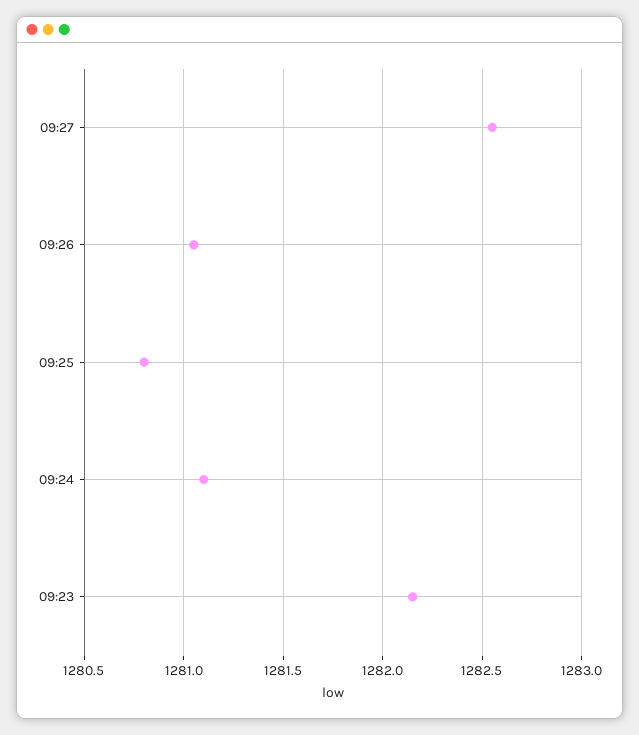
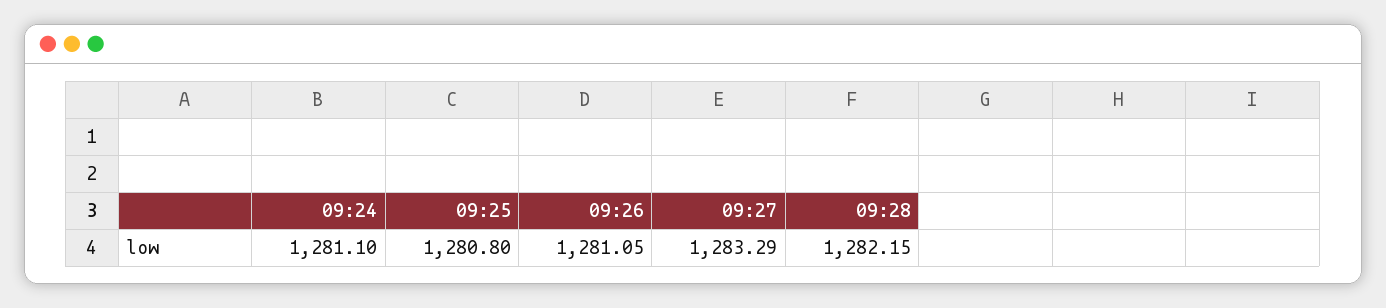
09:27: 1282.55 -> 1283.29
09:23: 1282.15 -> none
09:28: none -> 1282.15

